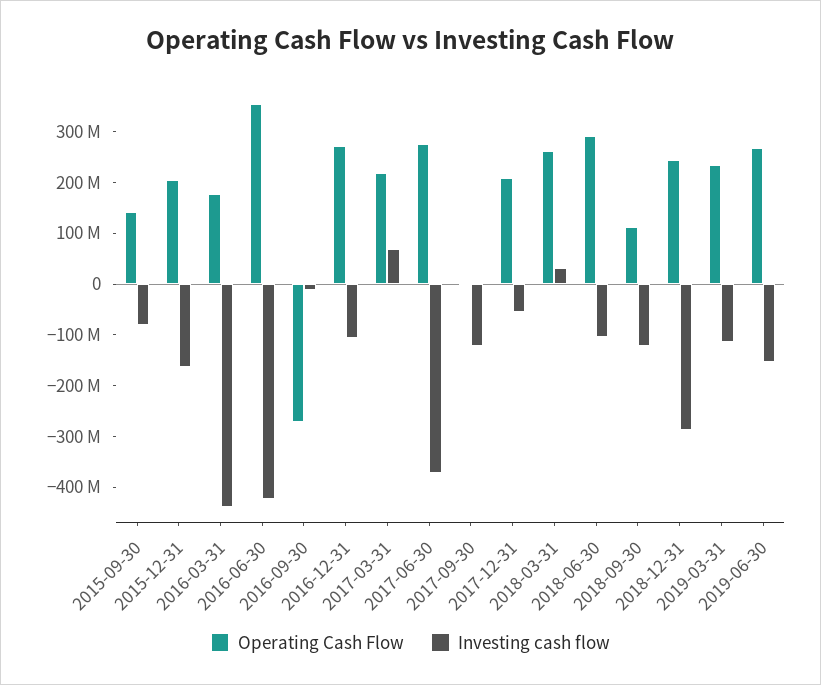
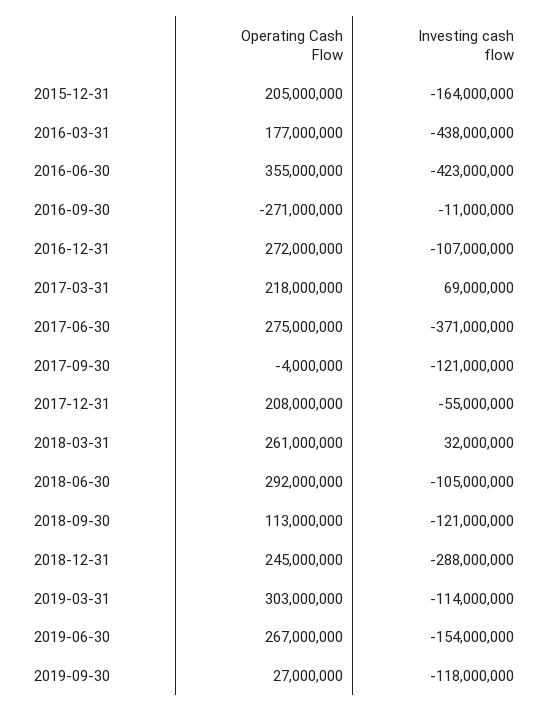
Operating Cash Flow, 2015-09-30: 140000000 -> none
Investing cash flow, 2015-09-30: -80000000 -> none
Operating Cash Flow, 2019-03-31: 240000000 -> 303000000
Operating Cash Flow, 2019-09-30: none -> 27000000
Investing cash flow, 2019-09-30: none -> -118000000

